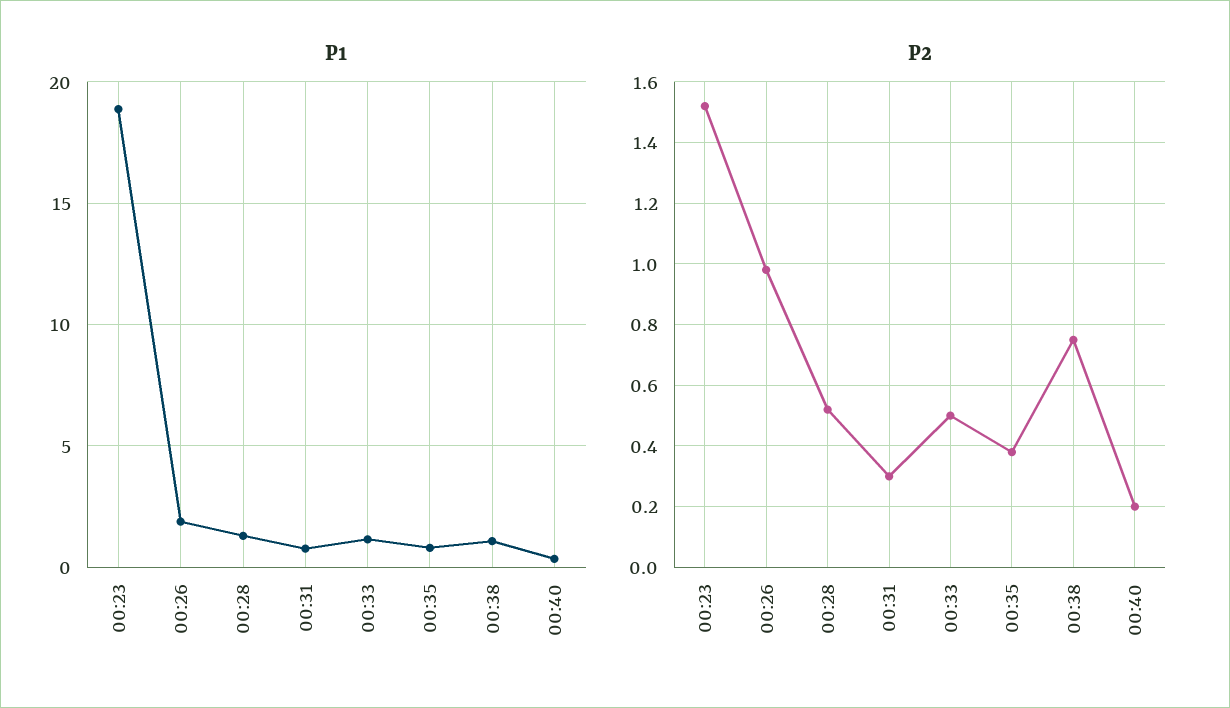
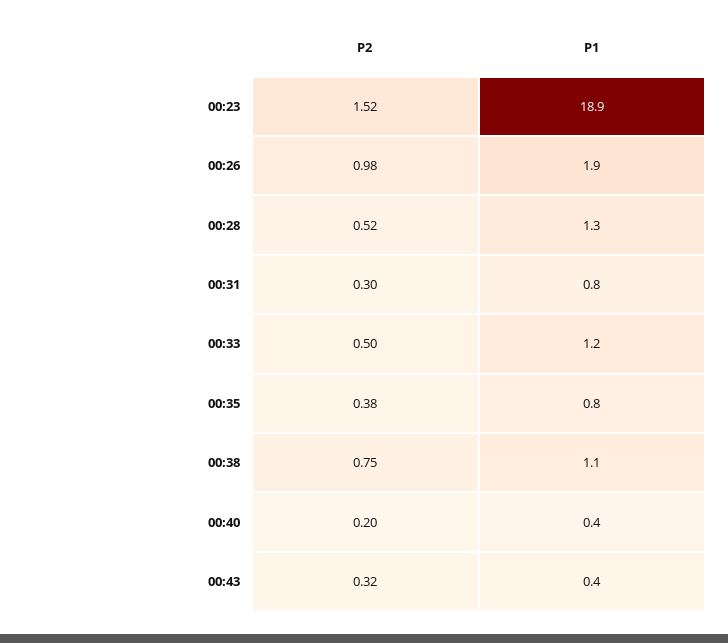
P2, 00:43: none -> 0.32
P1, 00:43: none -> 0.4

